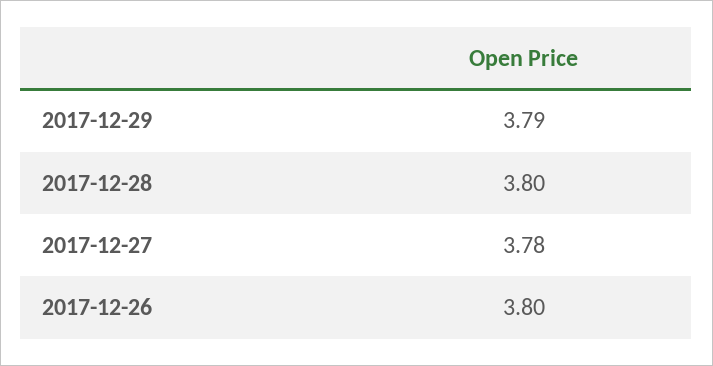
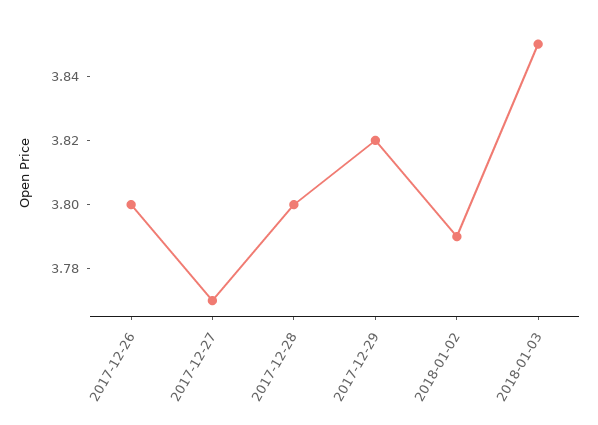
2017-12-29: 3.79 -> 3.82
2017-12-27: 3.78 -> 3.77
2018-01-02: none -> 3.79
2018-01-03: none -> 3.85

